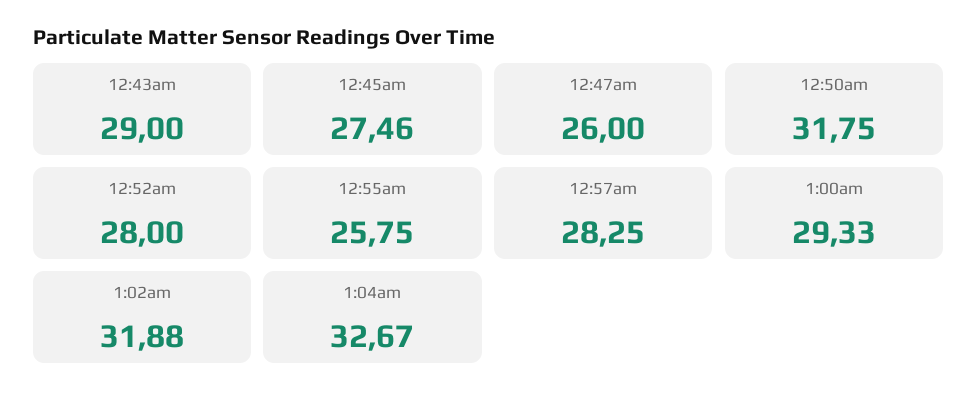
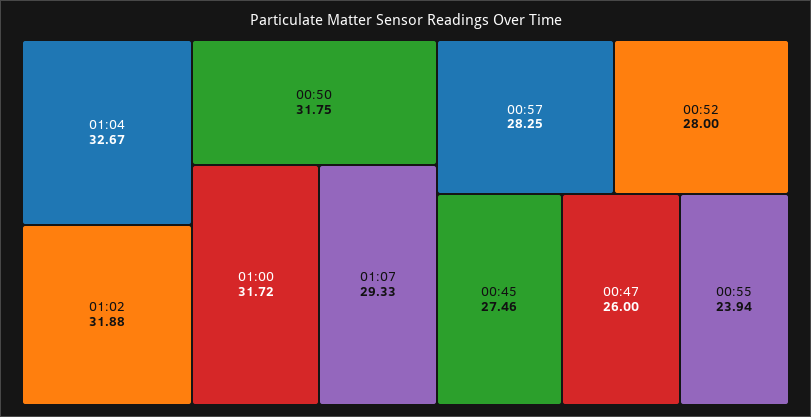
12:43am: 29 -> none
12:55am: 25.75 -> 23.94
1:00am: 29.33 -> 31.72
01:07: none -> 29.33

